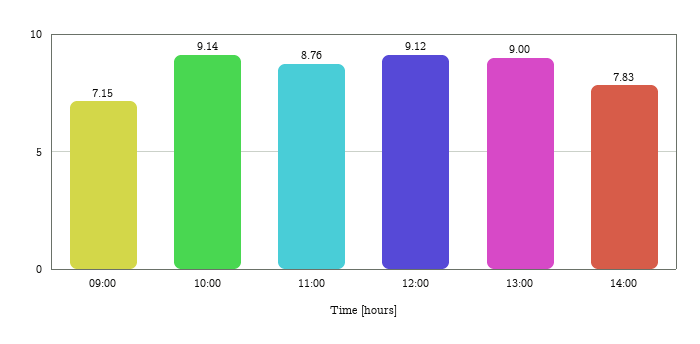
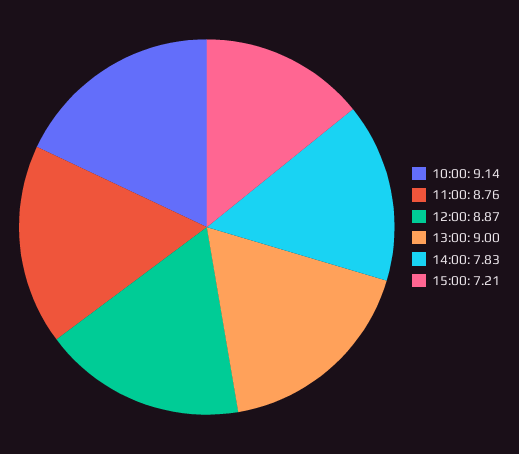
09:00: 7.15 -> none
12:00: 9.12 -> 8.87
15:00: none -> 7.21

